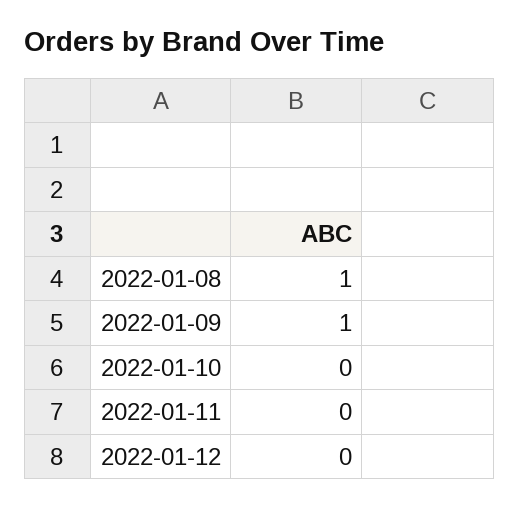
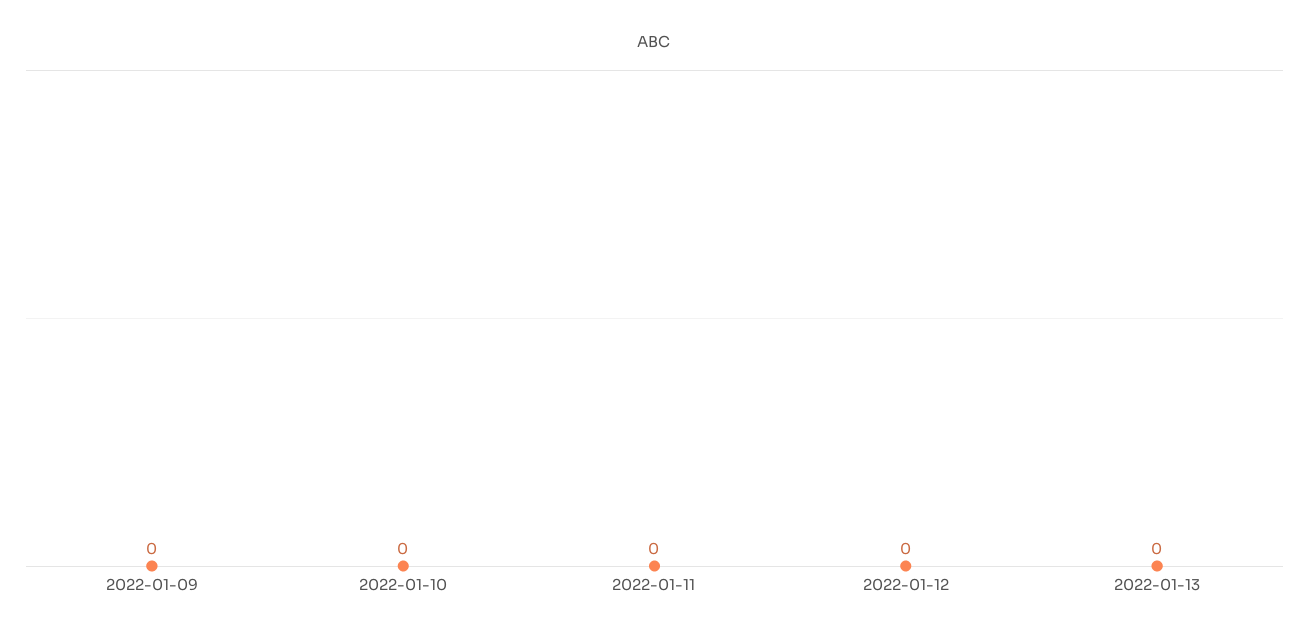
2022-01-08: 1 -> none
2022-01-09: 1 -> 0
2022-01-13: none -> 0

